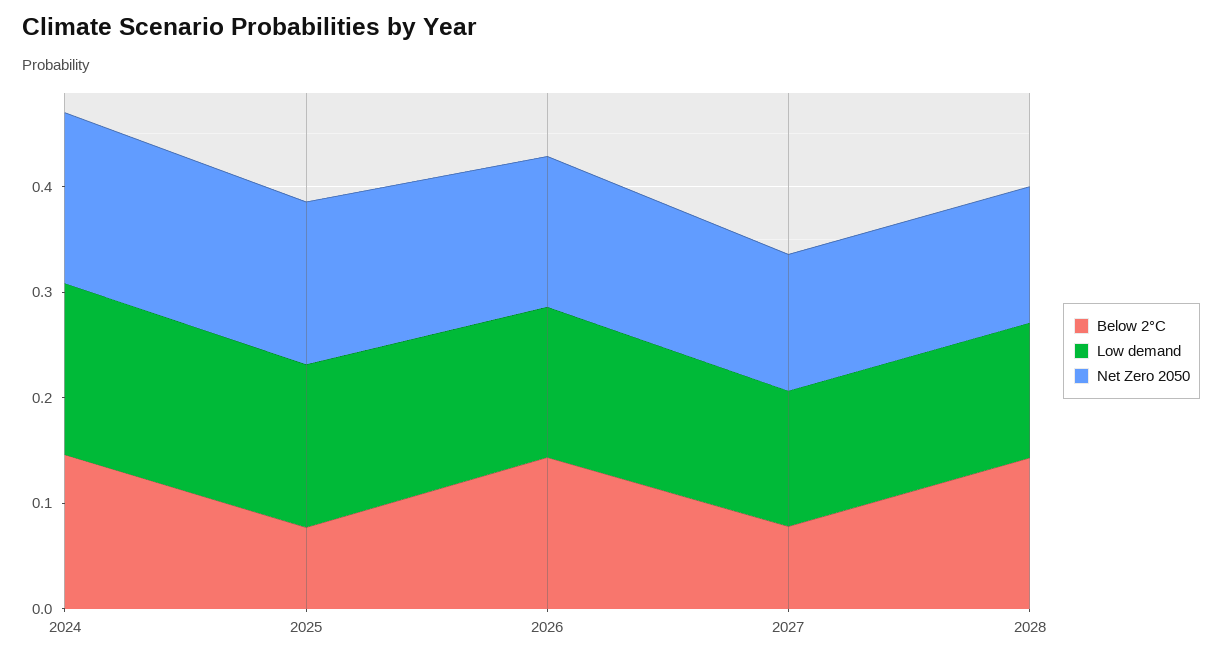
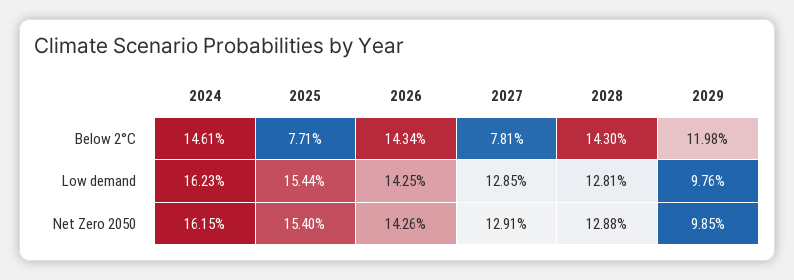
Below 2°C, 2029: none -> 0.1198
Low demand, 2029: none -> 0.0976
Net Zero 2050, 2029: none -> 0.0985

